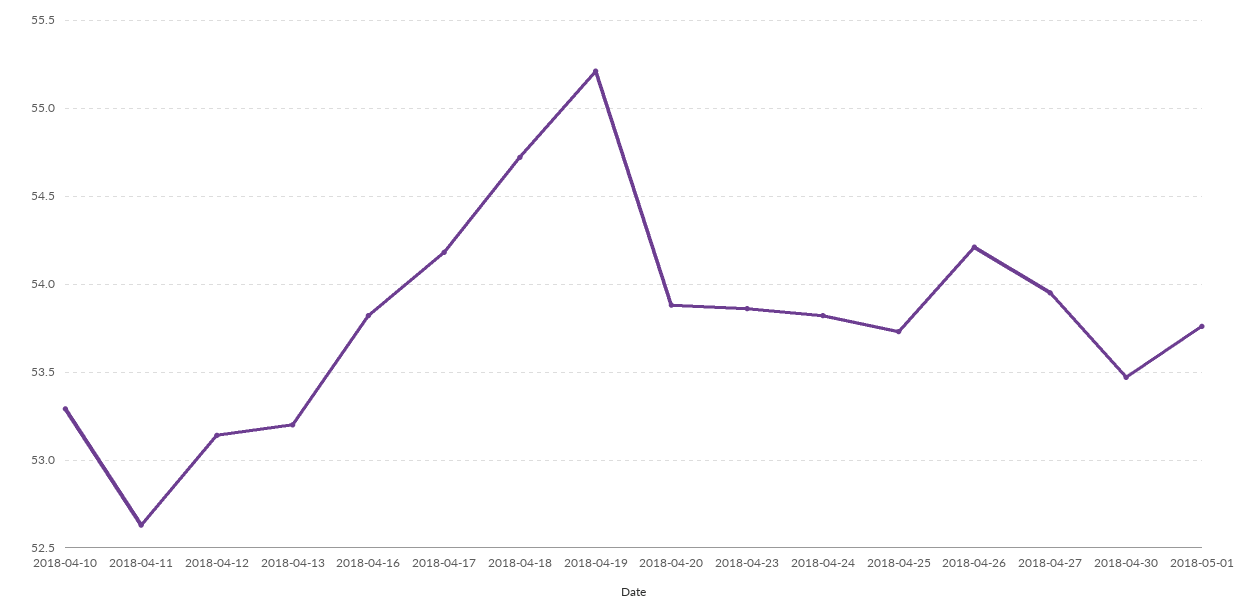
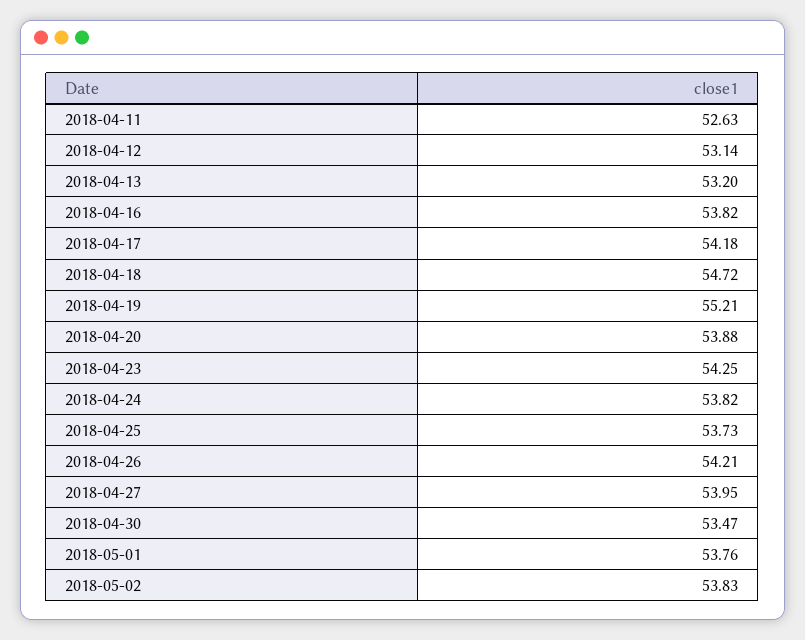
2018-04-10: 53.3 -> none
2018-04-23: 53.85 -> 54.25
2018-05-02: none -> 53.83

